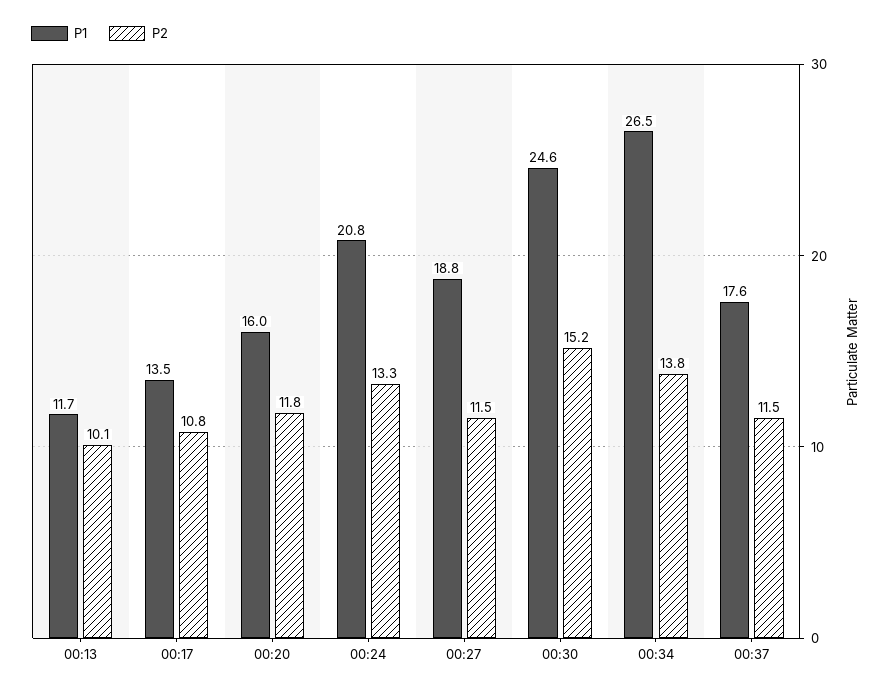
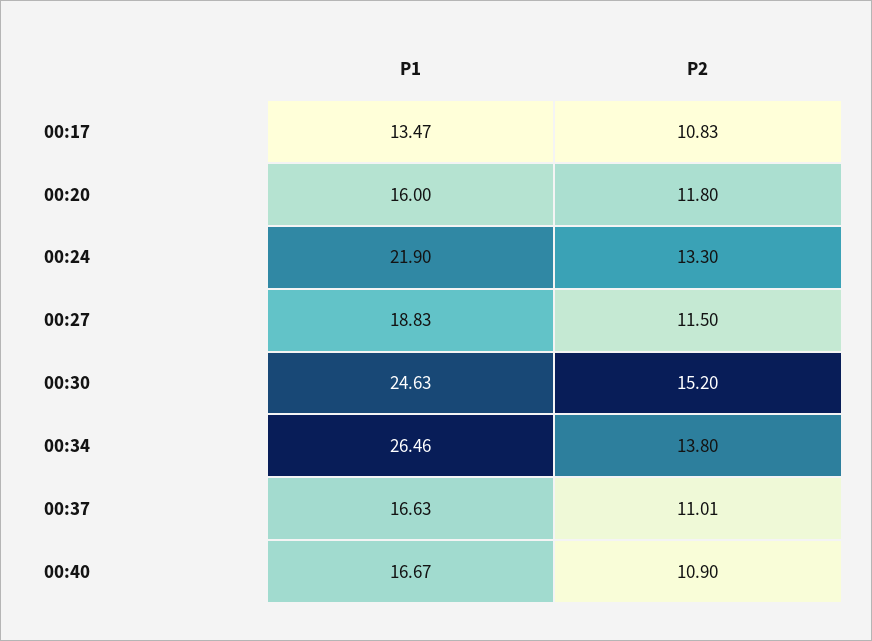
P1, 00:13: 11.7 -> none
P2, 00:13: 10.1 -> none
P1, 00:24: 20.8 -> 21.9
P1, 00:37: 17.6 -> 16.63
P2, 00:37: 11.5 -> 11.01
P1, 00:40: none -> 16.67
P2, 00:40: none -> 10.9

